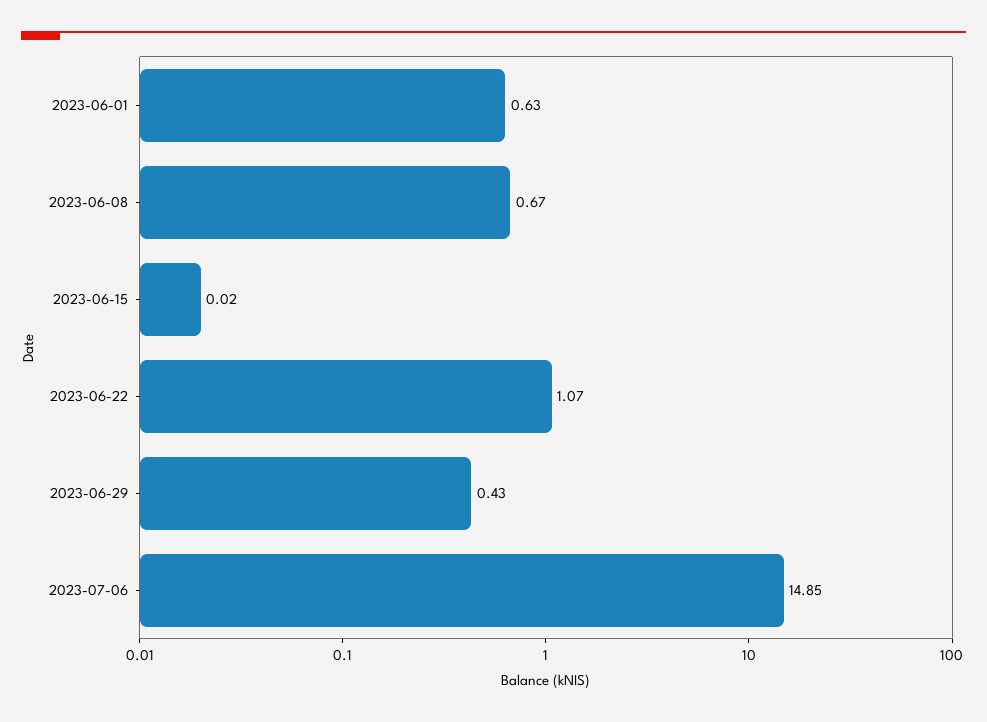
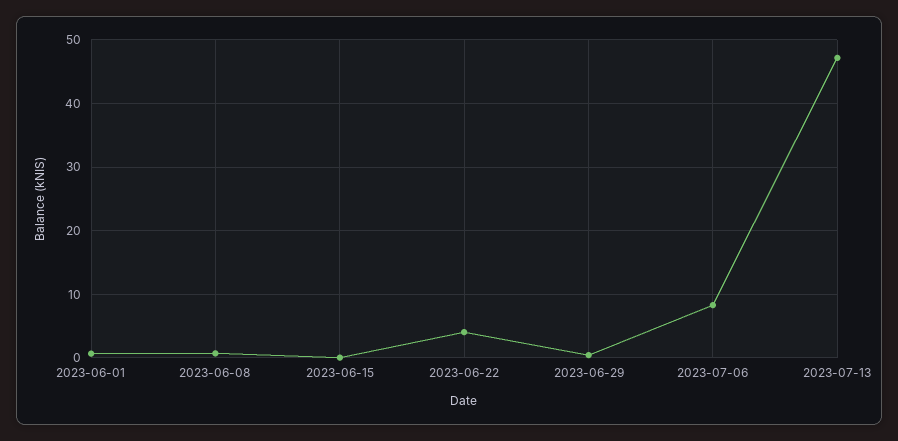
2023-06-22: 1.07 -> 4
2023-07-06: 14.85 -> 8
2023-07-13: none -> 47

